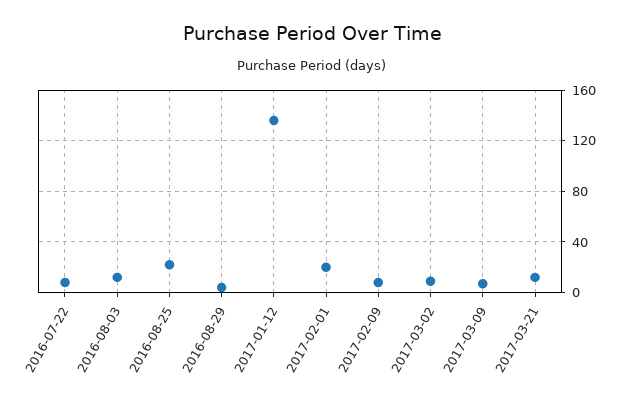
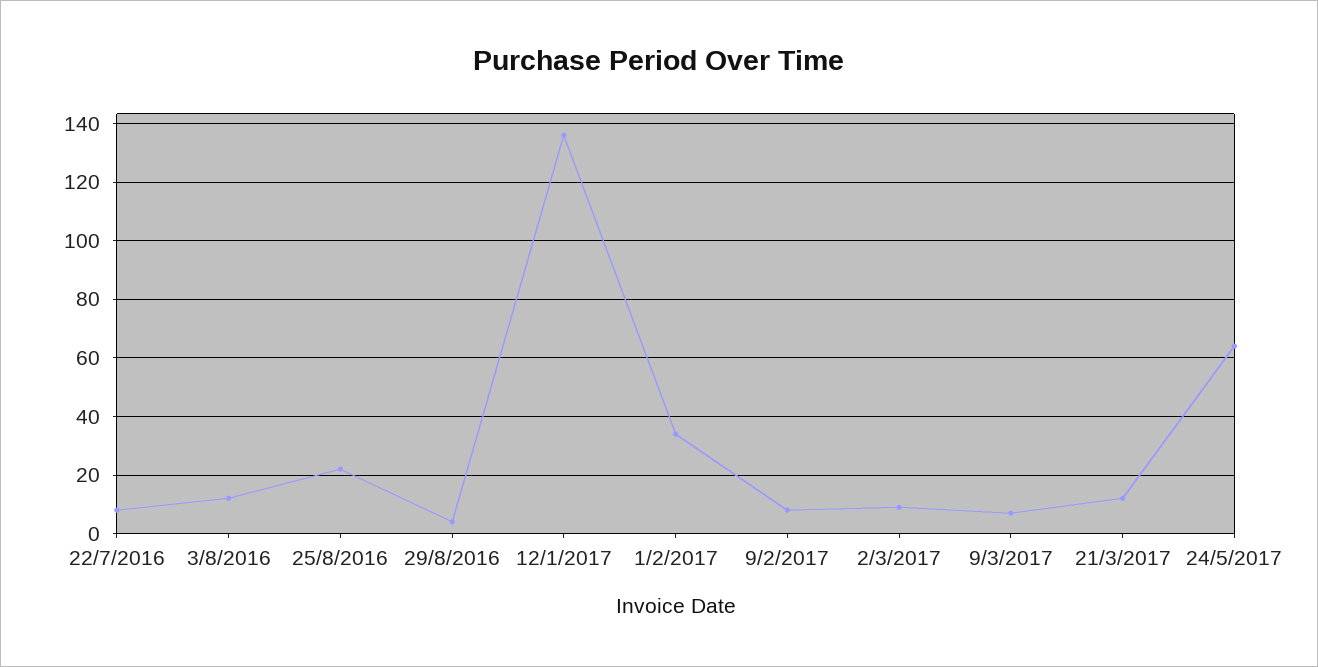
2017-02-01: 20 -> 35
24/5/2017: none -> 65

